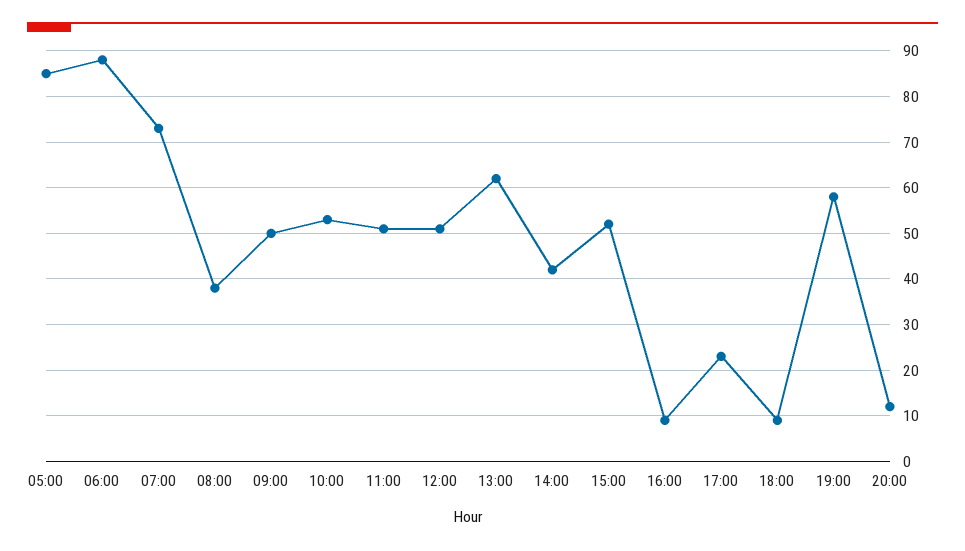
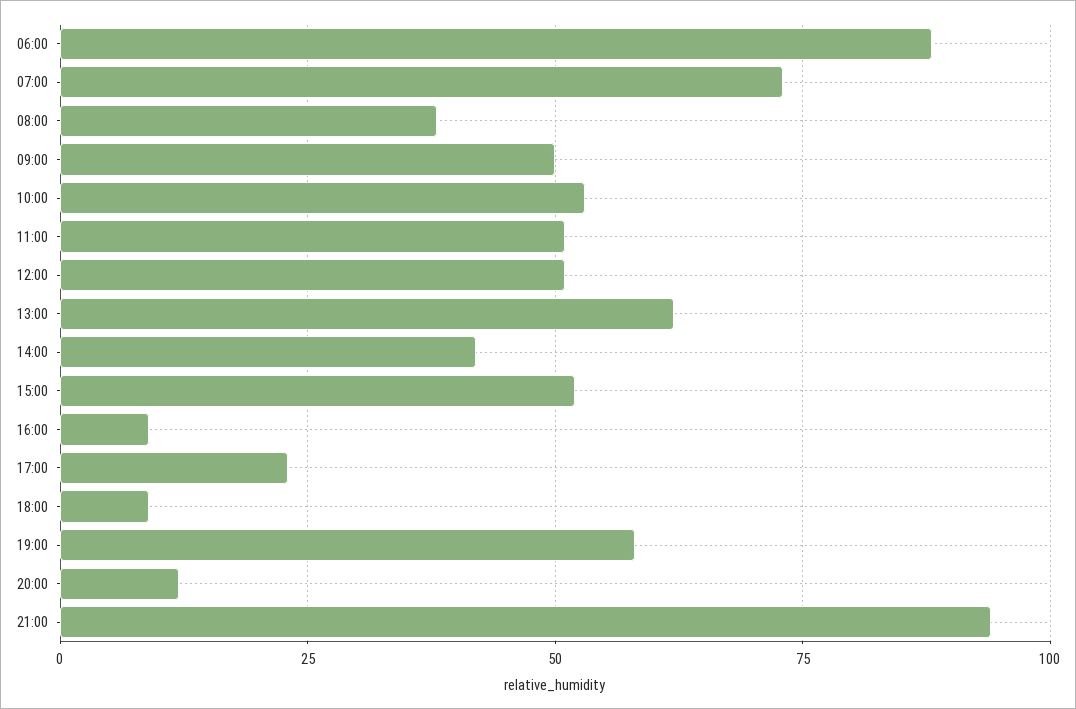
05:00: 85 -> none
21:00: none -> 95

